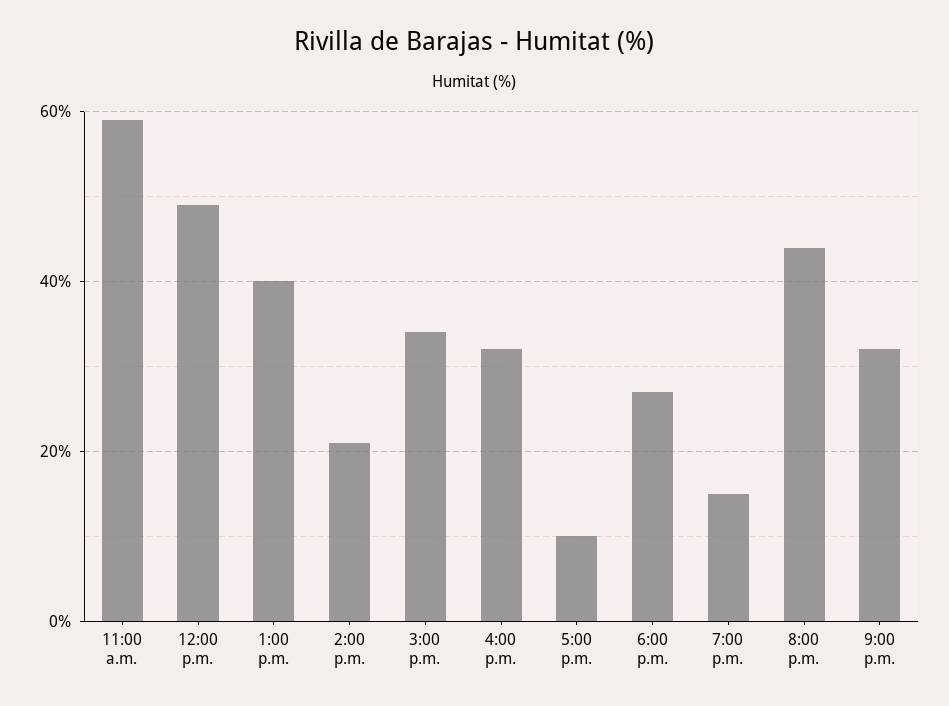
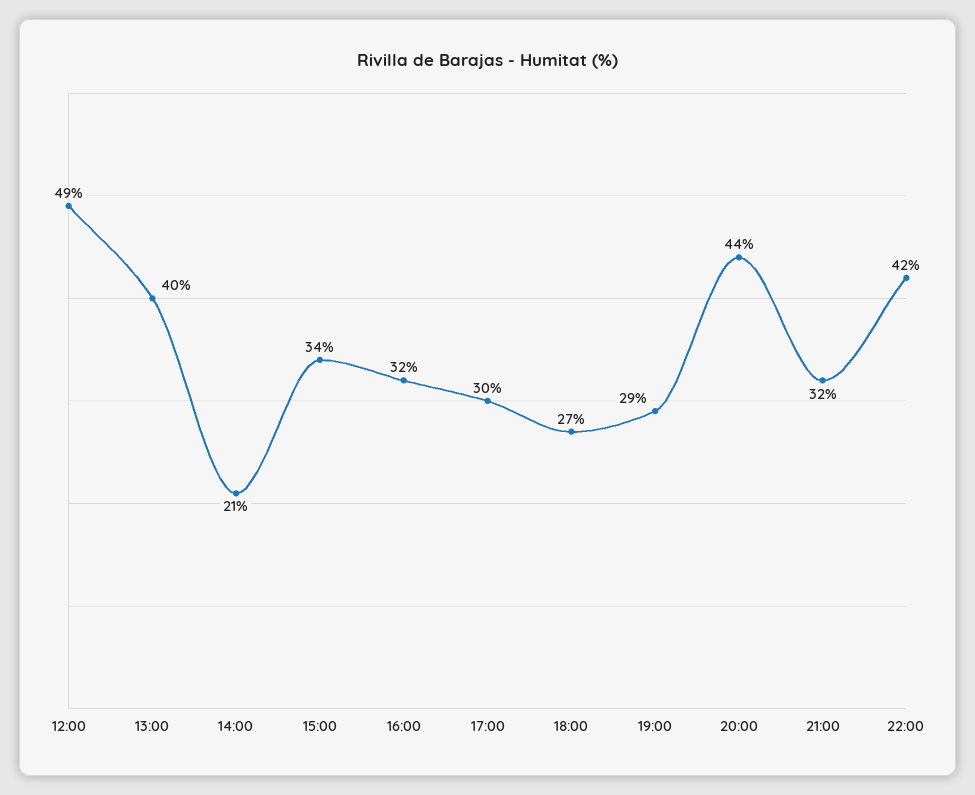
11:00 a.m.: 60 -> none
5:00 p.m.: 10 -> 30
7:00 p.m.: 15 -> 29
22:00: none -> 42

